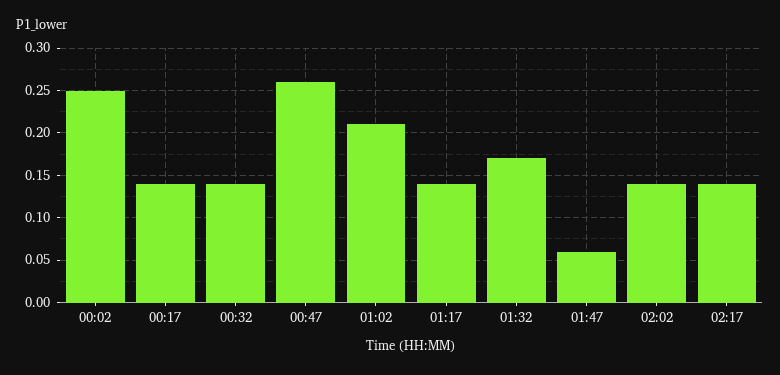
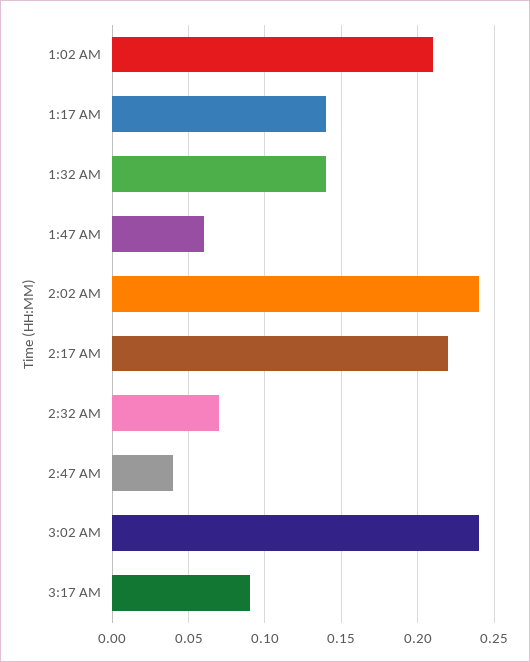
00:02: 0.25 -> none
00:17: 0.14 -> none
00:32: 0.14 -> none
00:47: 0.26 -> none
01:32: 0.17 -> 0.14
02:02: 0.14 -> 0.24
02:17: 0.14 -> 0.22
2:32 AM: none -> 0.07
2:47 AM: none -> 0.04
3:02 AM: none -> 0.24
3:17 AM: none -> 0.09

